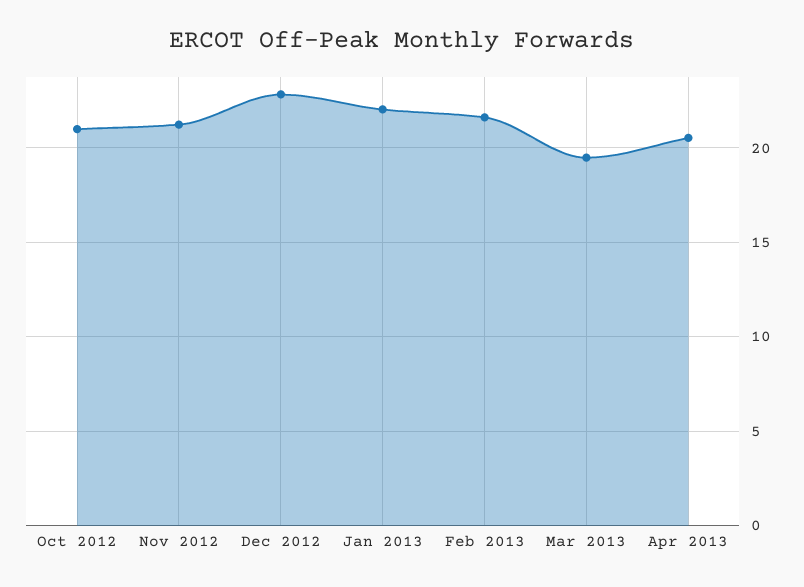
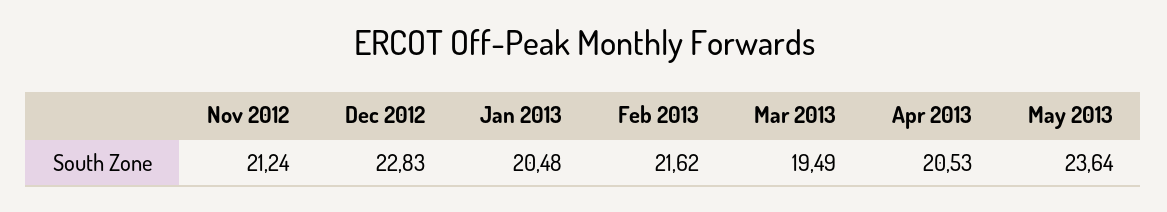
Oct 2012: 21 -> none
Jan 2013: 22 -> 20.48
May 2013: none -> 23.64

